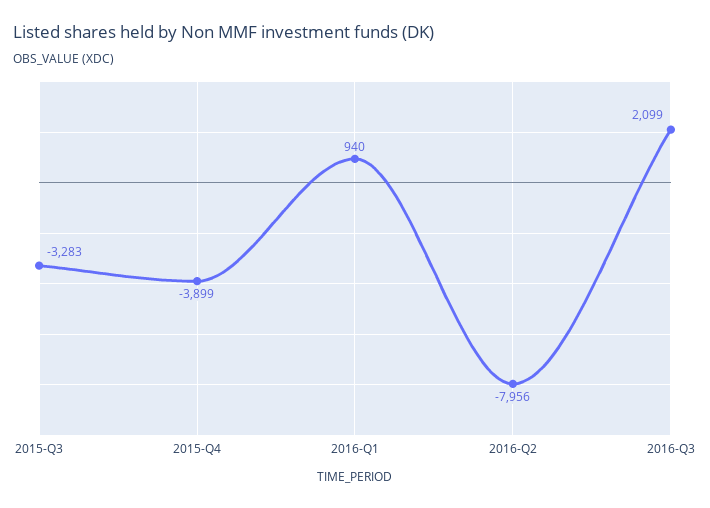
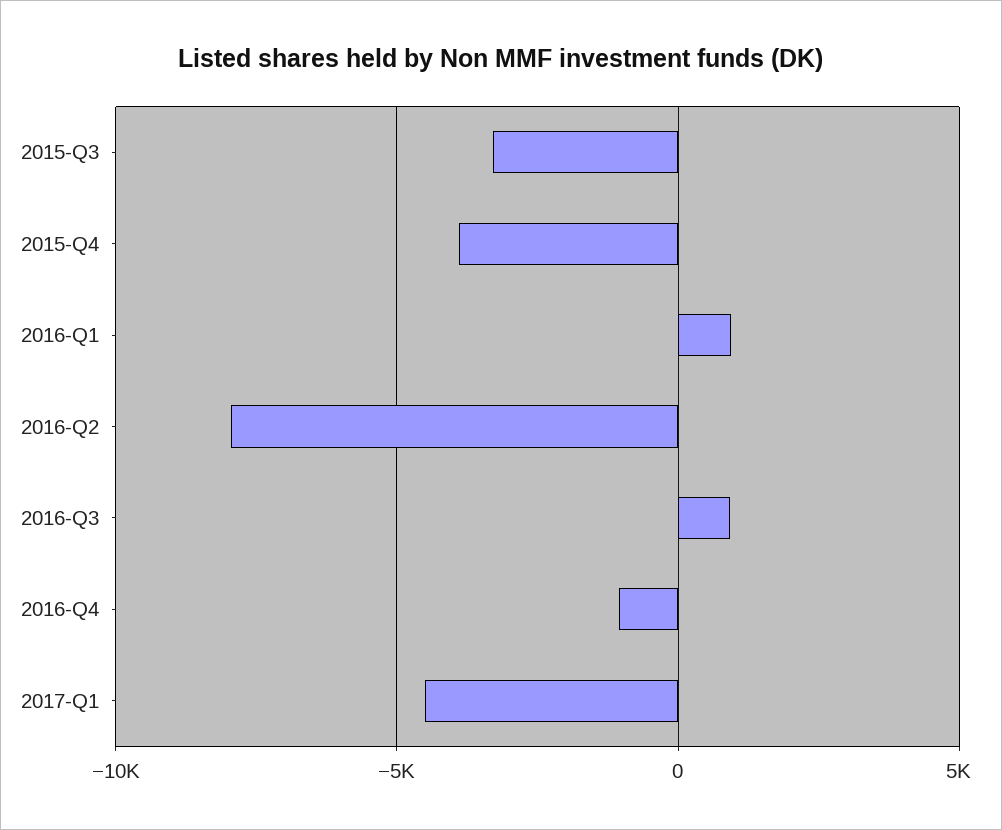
2016-Q3: 2099 -> 1000
2016-Q4: none -> -1000
2017-Q1: none -> -4500

